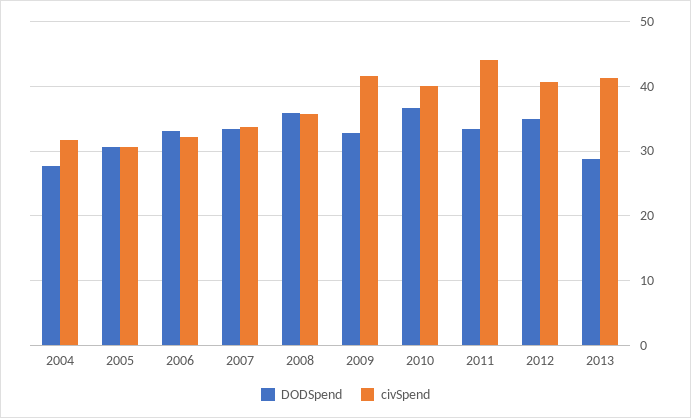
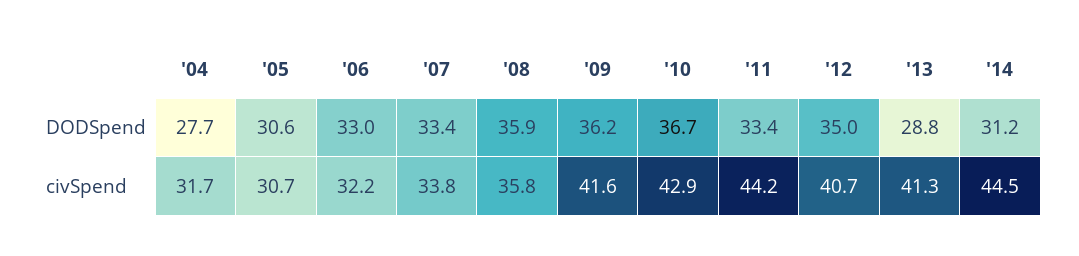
DODSpend, 2009: 33 -> 36.2
civSpend, 2010: 40 -> 42.9
DODSpend, '14: none -> 31.2
civSpend, '14: none -> 44.5

